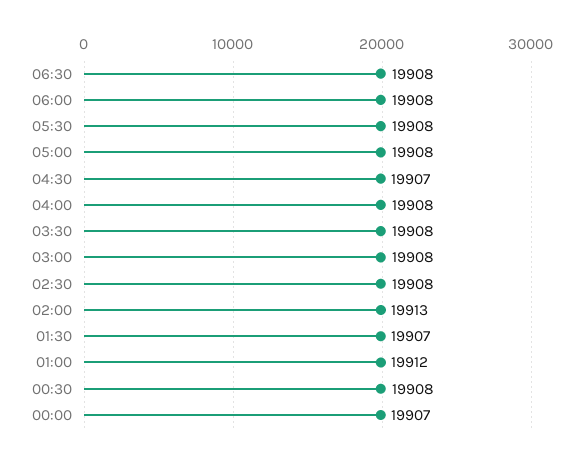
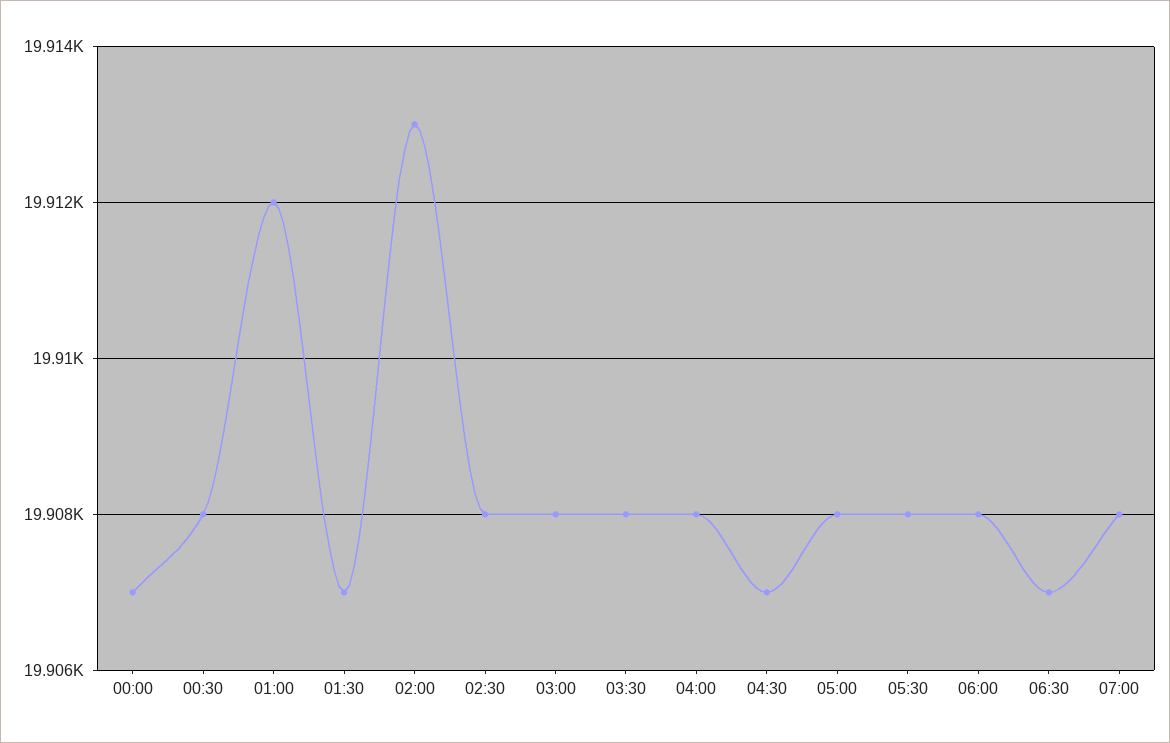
06:30: 19908 -> 19907
07:00: none -> 19908

